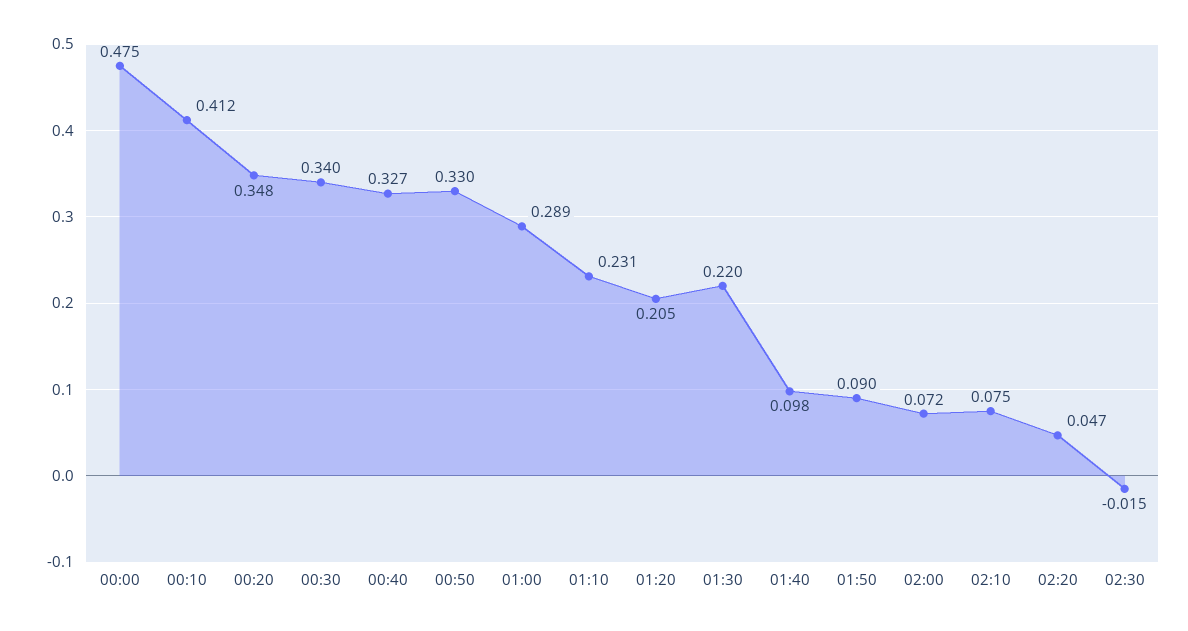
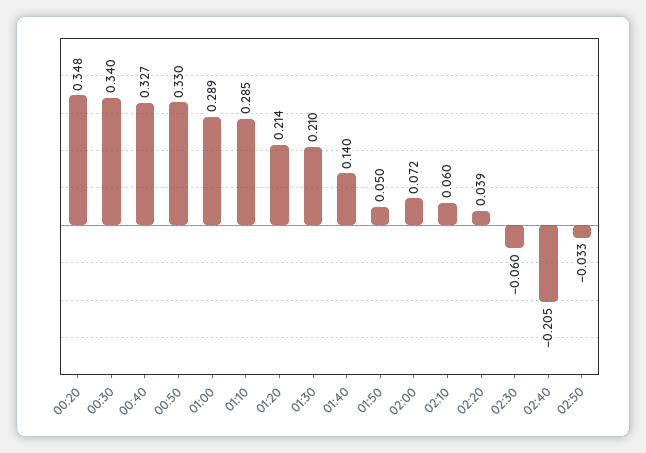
00:00: 0.475 -> none
00:10: 0.412 -> none
01:10: 0.231 -> 0.285
01:20: 0.205 -> 0.214
01:30: 0.22 -> 0.21
01:40: 0.098 -> 0.14
01:50: 0.09 -> 0.05
02:10: 0.075 -> 0.06
02:20: 0.047 -> 0.039
02:30: -0.015 -> -0.06
02:40: none -> -0.205
02:50: none -> -0.033

